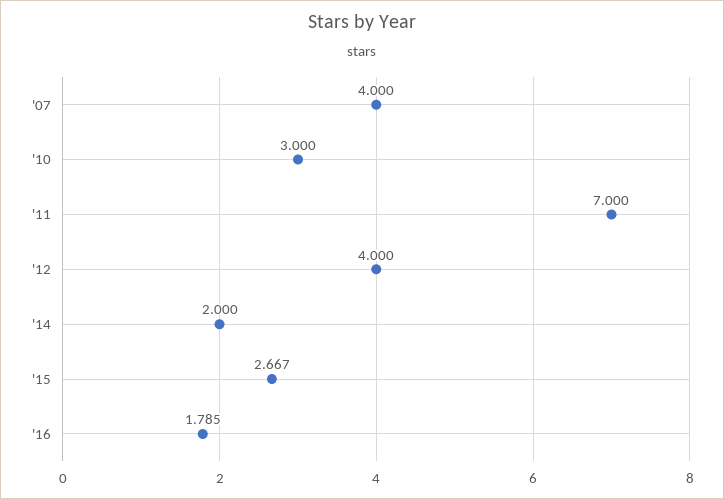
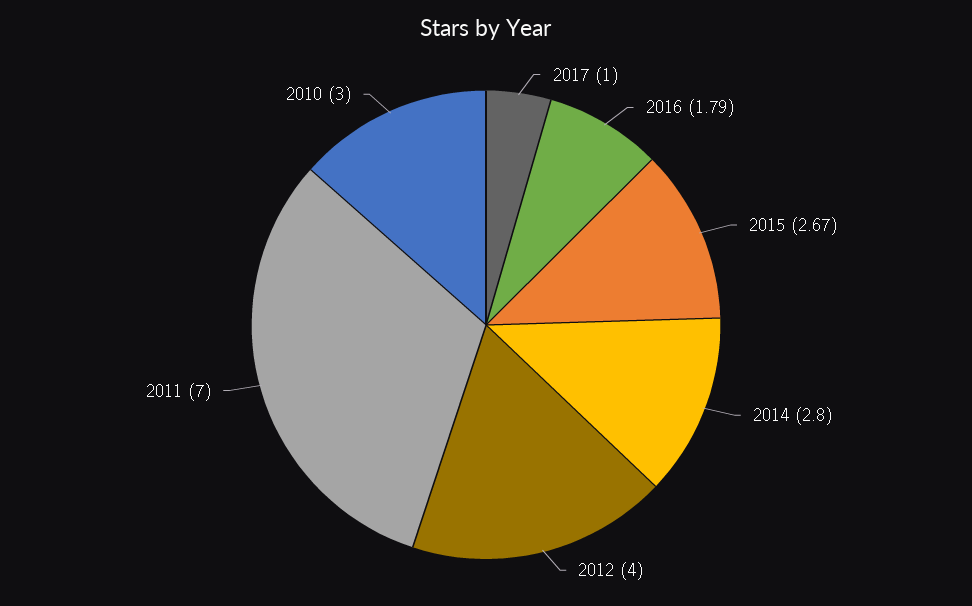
'07: 4 -> none
'14: 2 -> 2.8
2017: none -> 1

